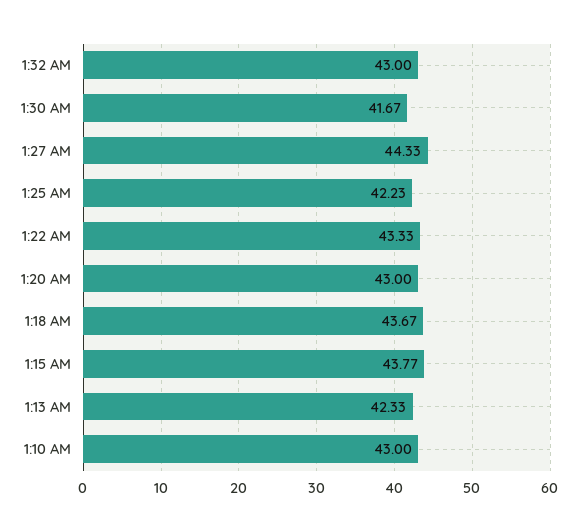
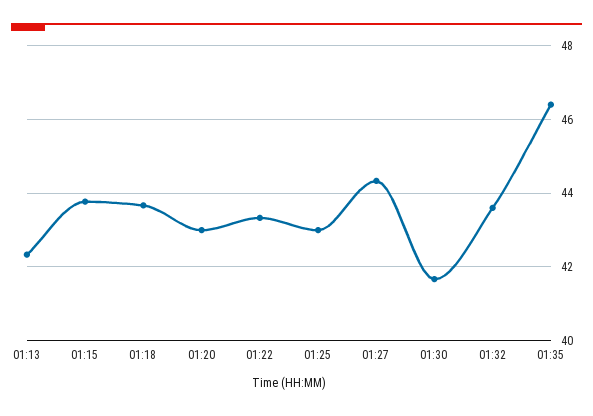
1:32 AM: 43 -> 43.6
1:25 AM: 42.23 -> 43
1:10 AM: 43 -> none
01:35: none -> 46.4

